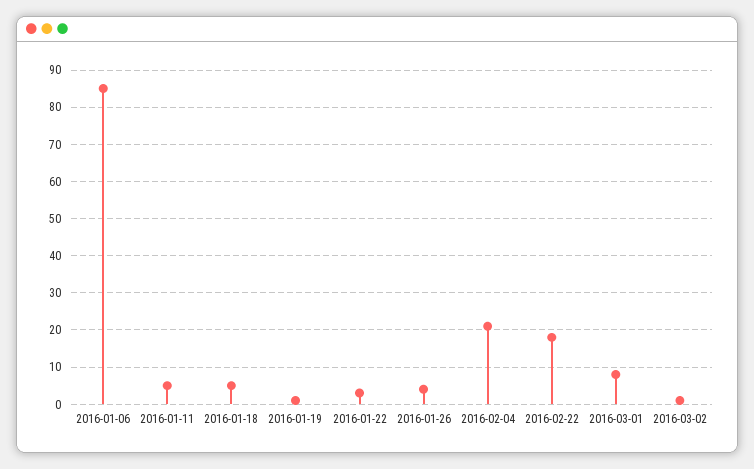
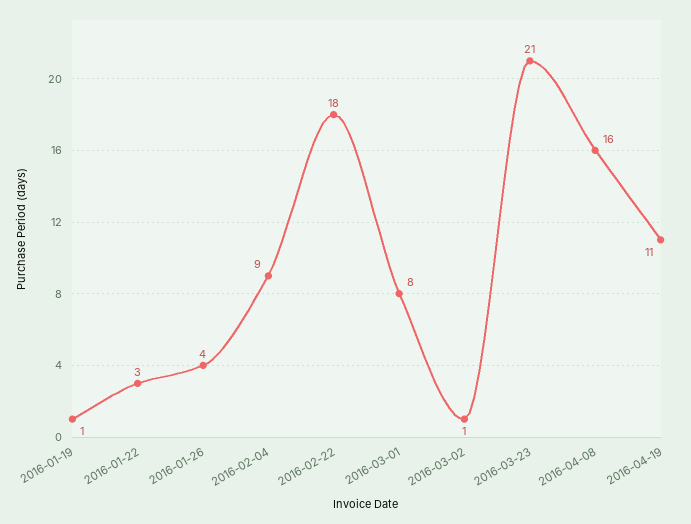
2016-01-06: 85 -> none
2016-01-11: 5 -> none
2016-01-18: 5 -> none
2016-02-04: 20 -> 9
2016-03-23: none -> 21
2016-04-08: none -> 16
2016-04-19: none -> 11

